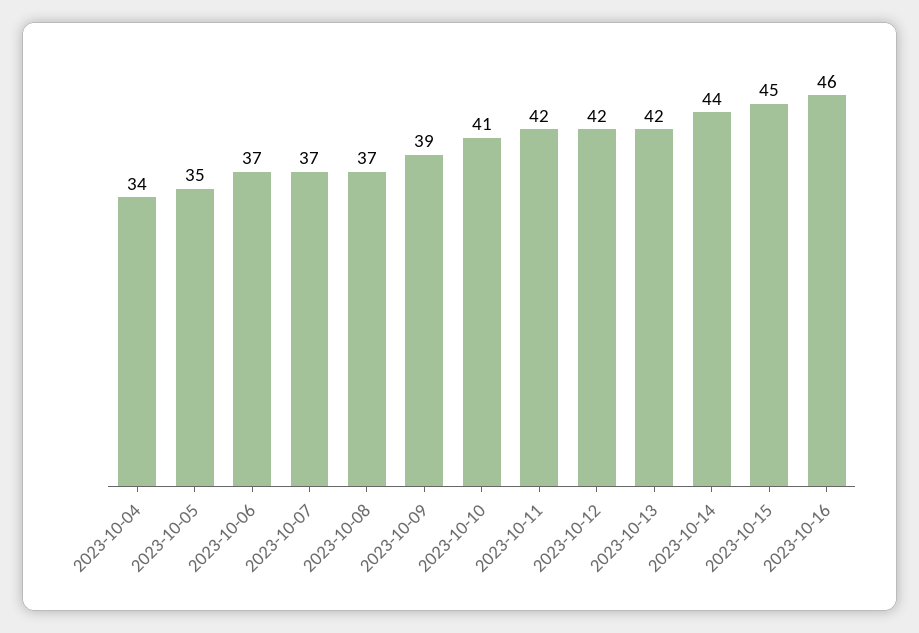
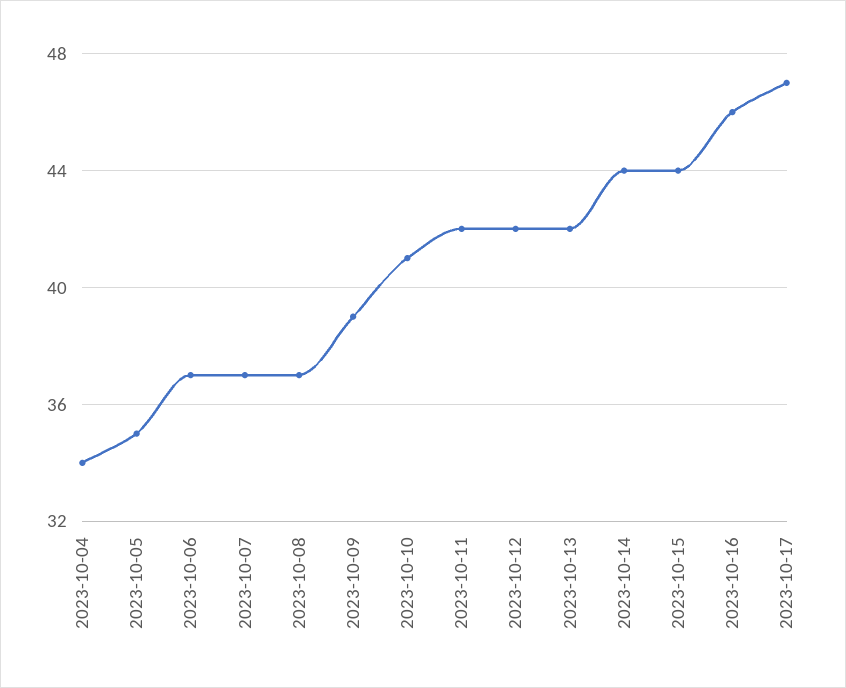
2023-10-15: 45 -> 44
2023-10-17: none -> 47

